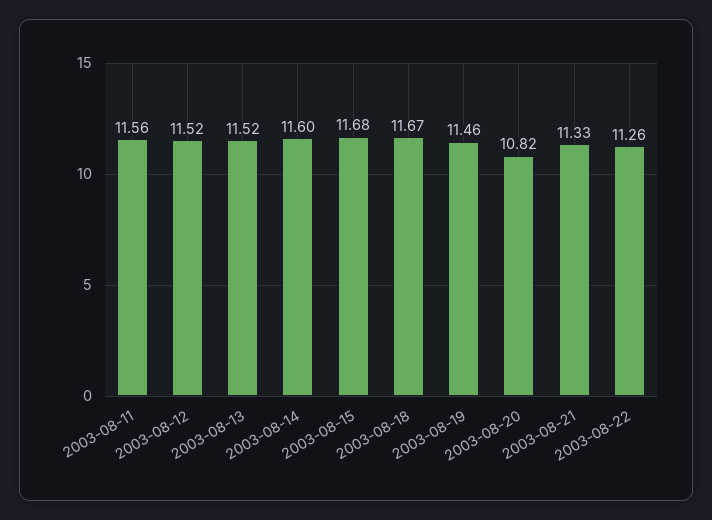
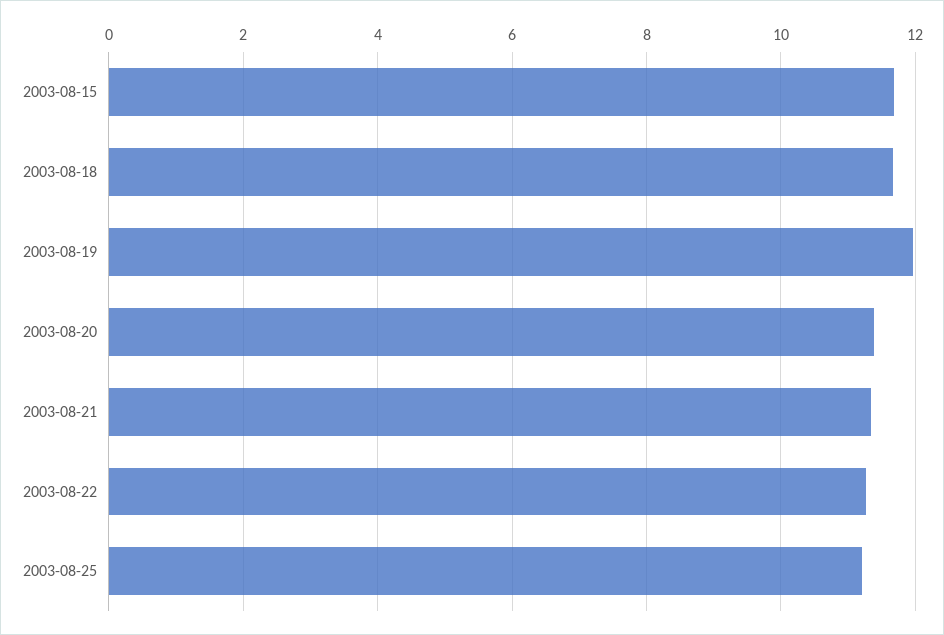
2003-08-11: 11.56 -> none
2003-08-12: 11.52 -> none
2003-08-13: 11.52 -> none
2003-08-14: 11.6 -> none
2003-08-19: 11.46 -> 12
2003-08-20: 10.82 -> 11.4
2003-08-25: none -> 11.2

